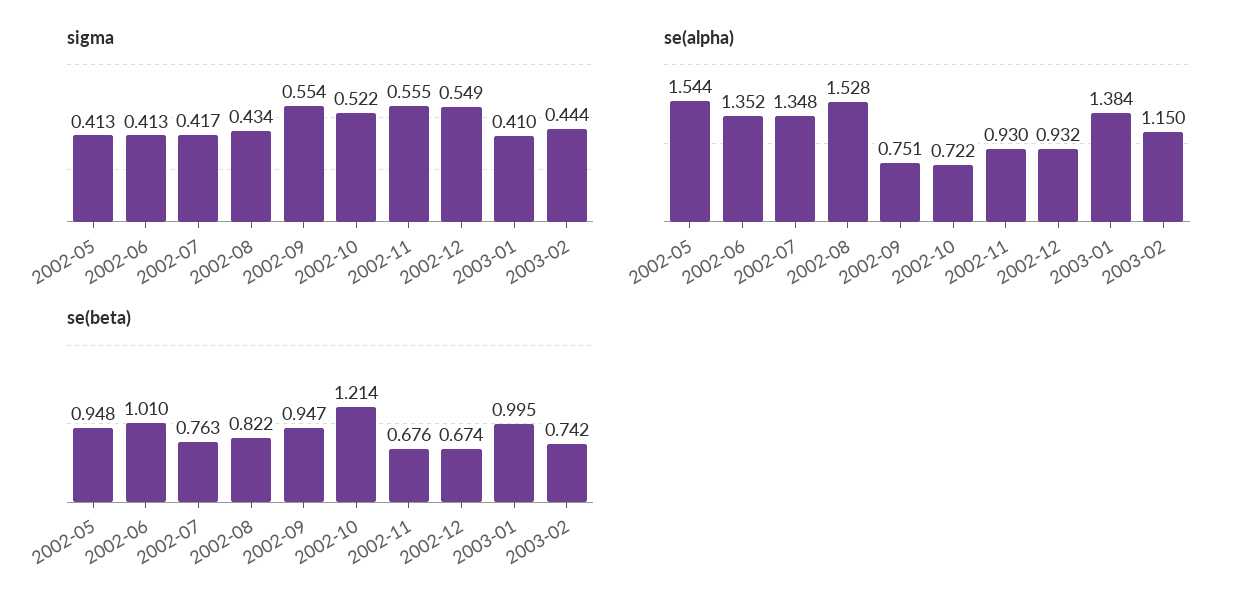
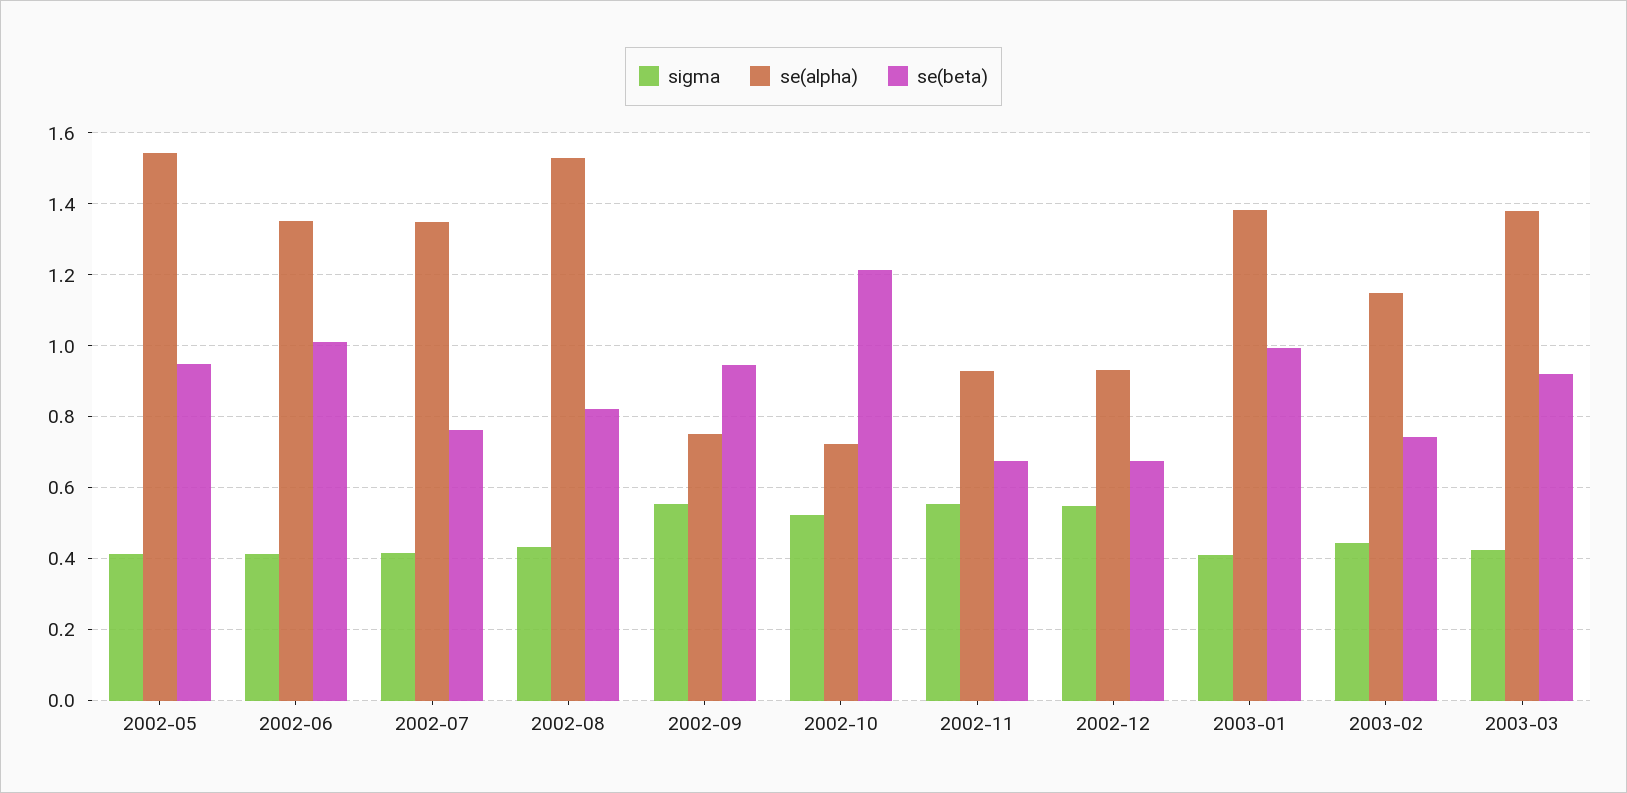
sigma, 2003-03: none -> 0.42
se(alpha), 2003-03: none -> 1.38
se(beta), 2003-03: none -> 0.92

